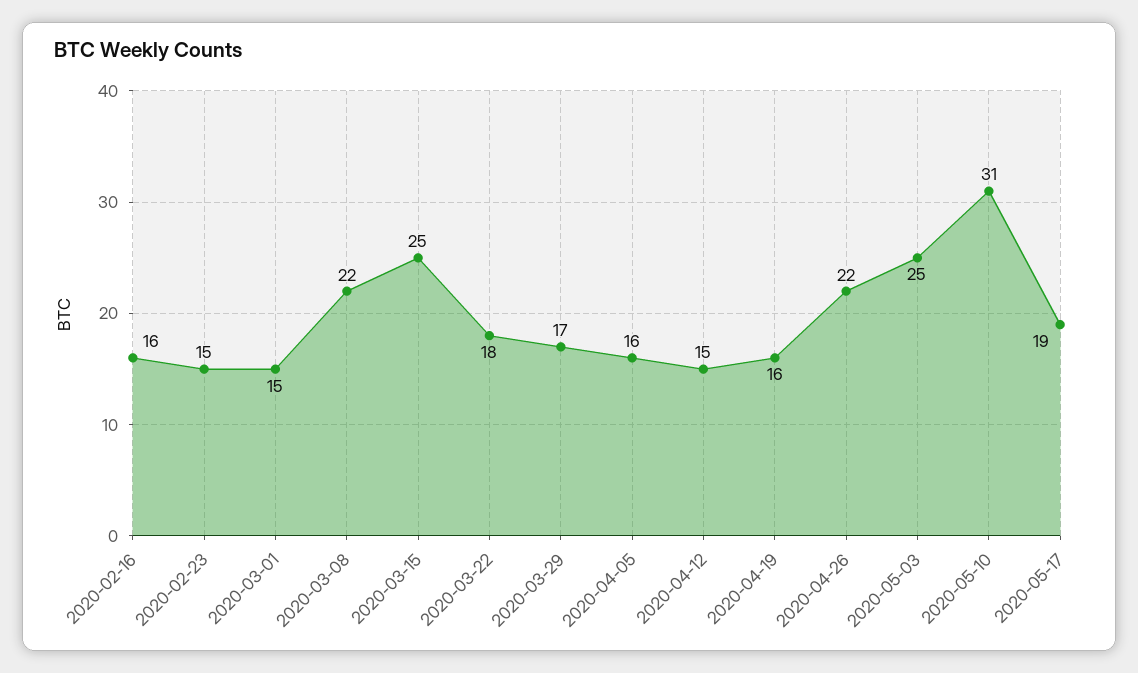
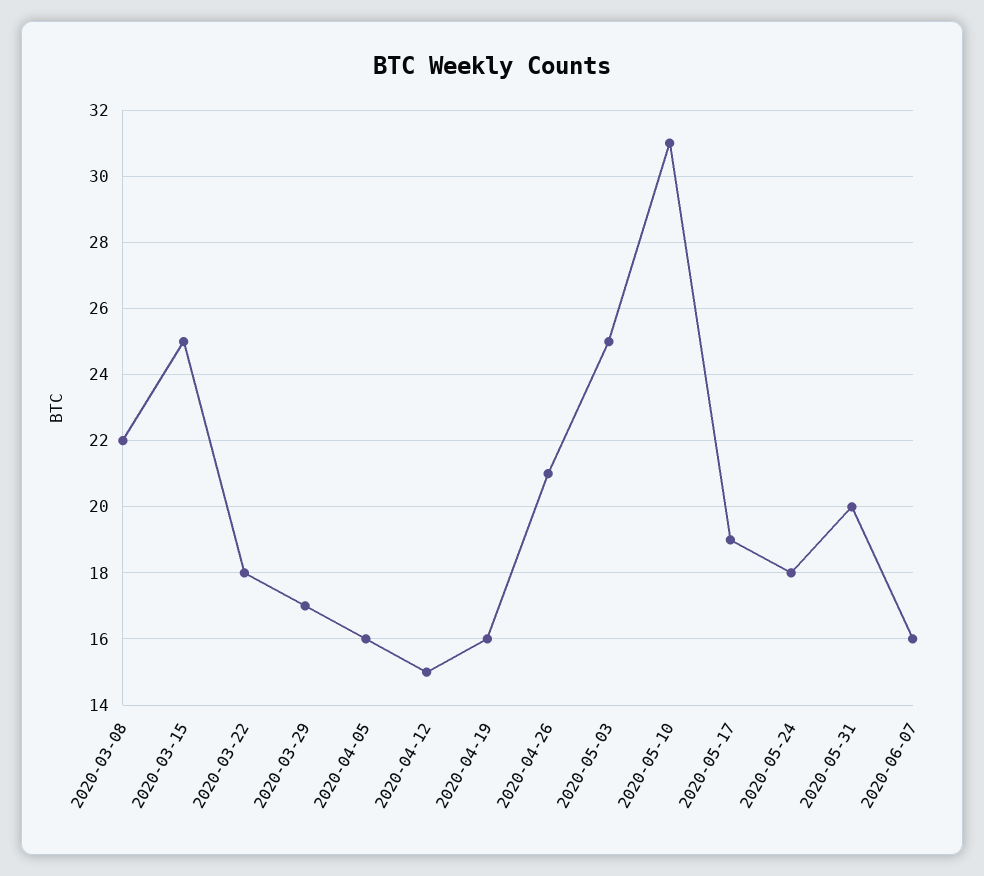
2020-02-16: 16 -> none
2020-02-23: 15 -> none
2020-03-01: 15 -> none
2020-04-26: 22 -> 21
2020-05-24: none -> 18
2020-05-31: none -> 20
2020-06-07: none -> 16

